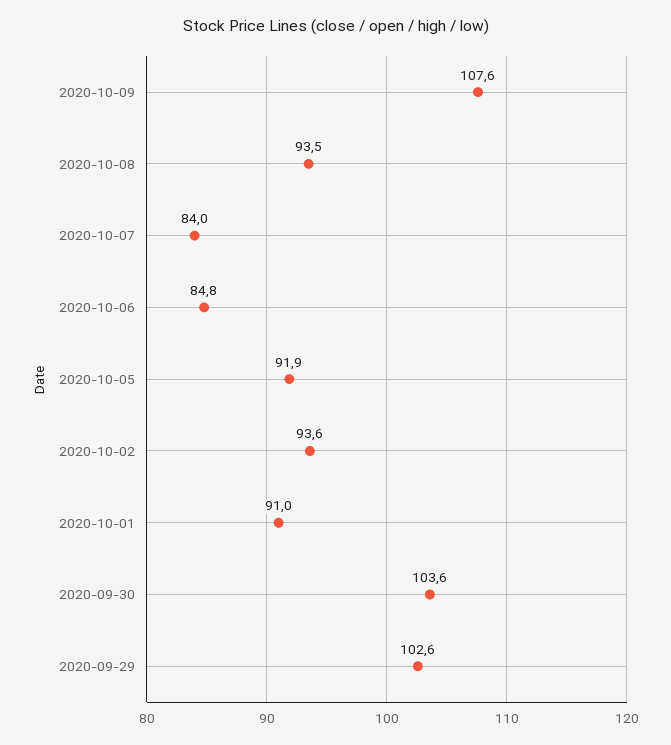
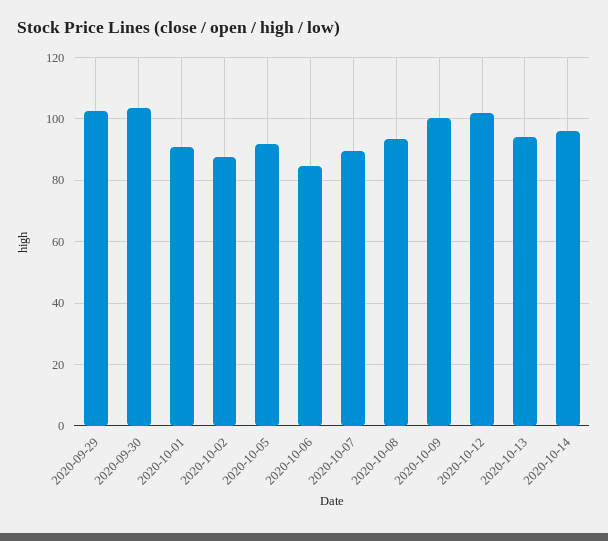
2020-10-09: 107.6 -> 100
2020-10-07: 84 -> 90
2020-10-02: 93.6 -> 88
2020-10-12: none -> 102
2020-10-13: none -> 94
2020-10-14: none -> 96

